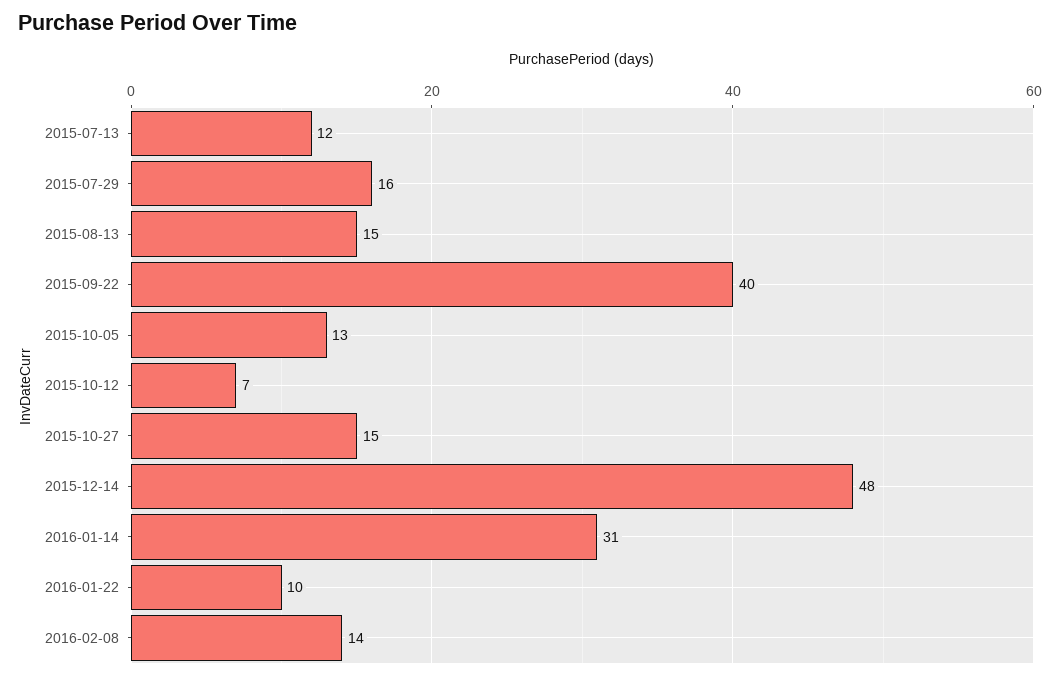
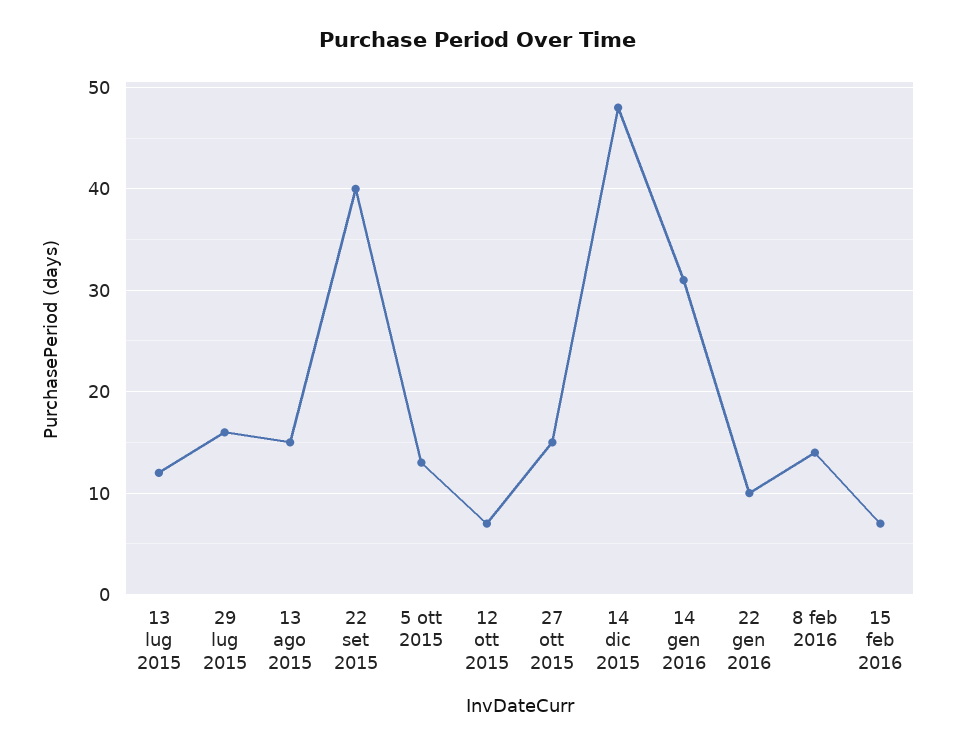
15 feb 2016: none -> 7

